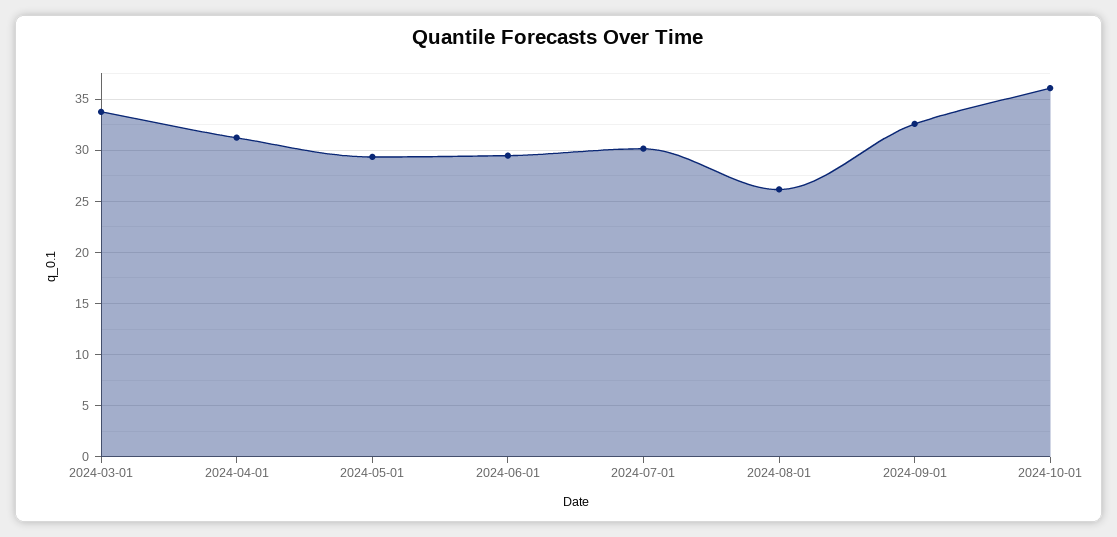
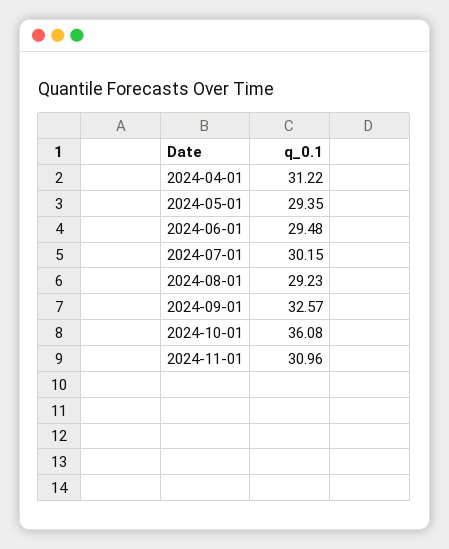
2024-03-01: 34 -> none
2024-08-01: 26 -> 29.23
2024-11-01: none -> 30.96

